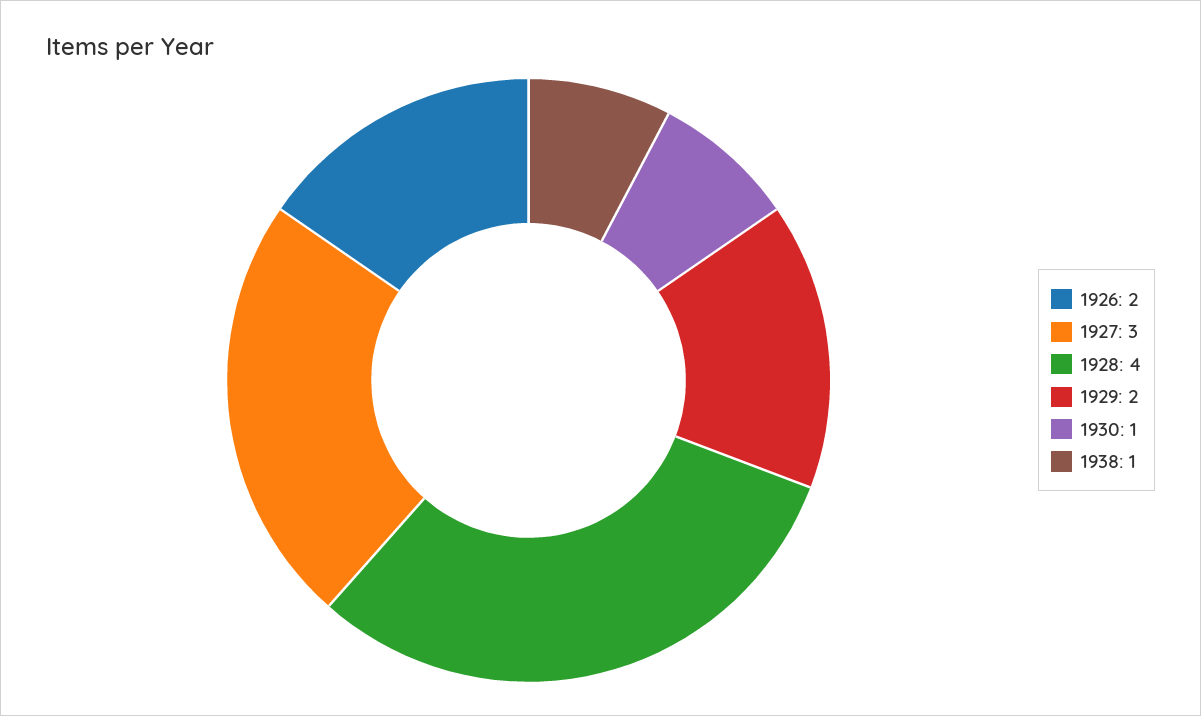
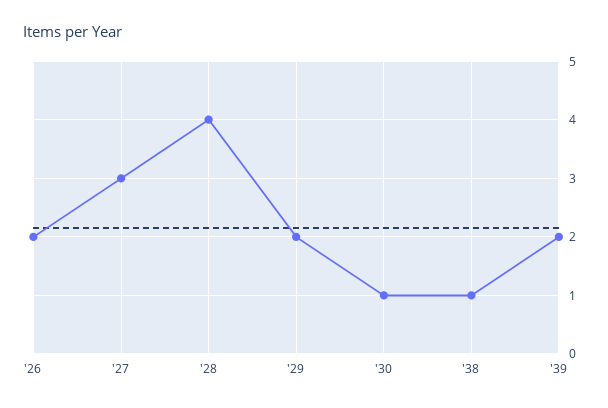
'39: none -> 2

